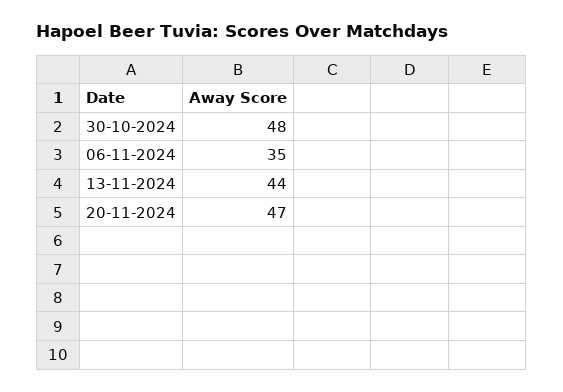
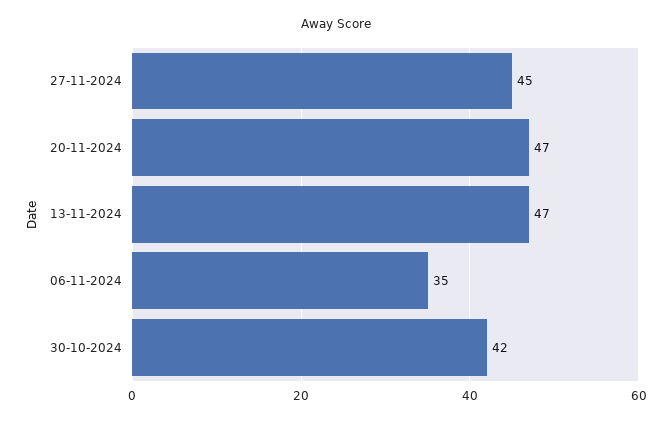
30-10-2024: 48 -> 42
13-11-2024: 44 -> 47
27-11-2024: none -> 45

